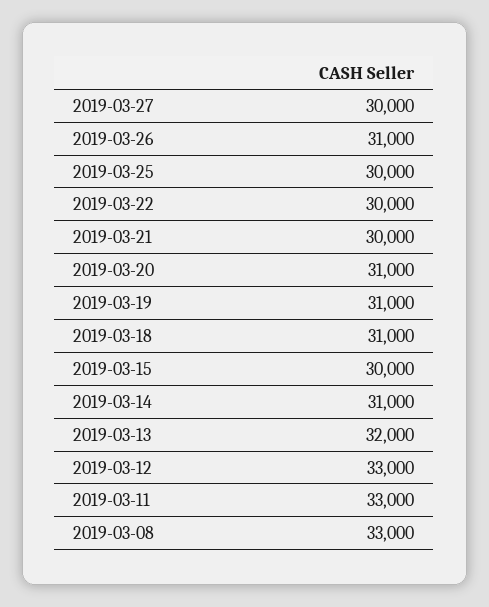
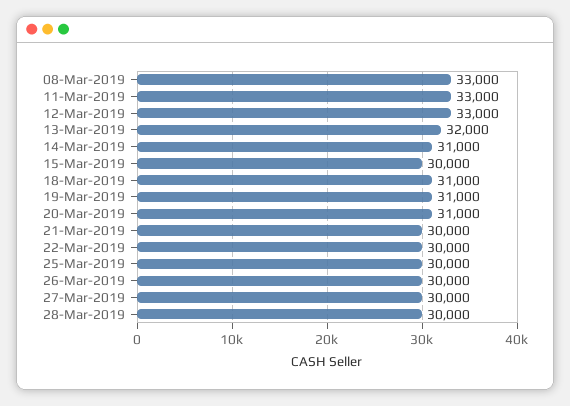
2019-03-26: 31000 -> 30000
28-Mar-2019: none -> 30000

